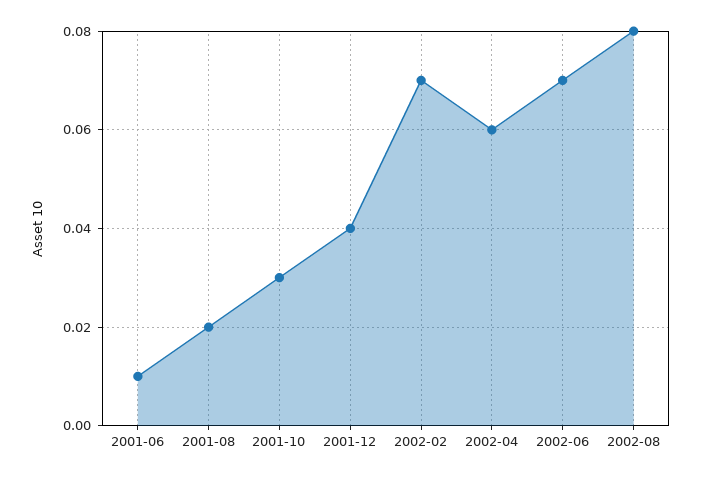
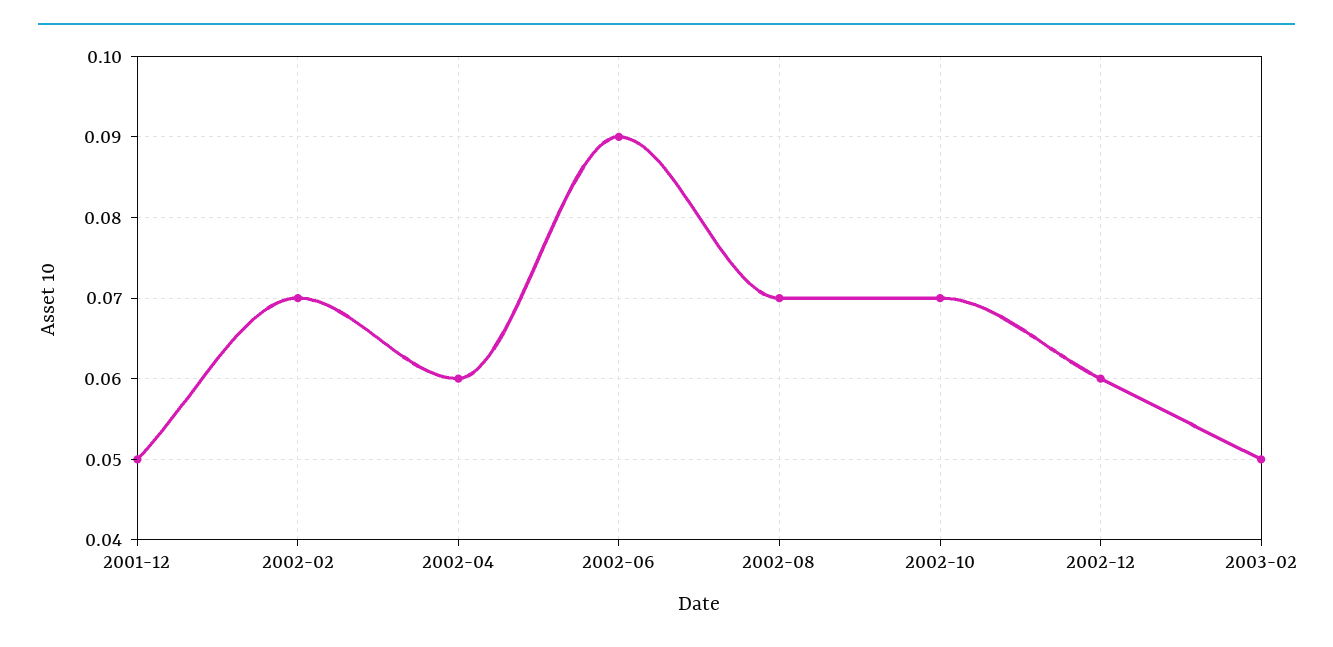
2001-06: 0.01 -> none
2001-08: 0.02 -> none
2001-10: 0.03 -> none
2001-12: 0.04 -> 0.05
2002-06: 0.07 -> 0.09
2002-08: 0.08 -> 0.07
2002-10: none -> 0.07
2002-12: none -> 0.06
2003-02: none -> 0.05

